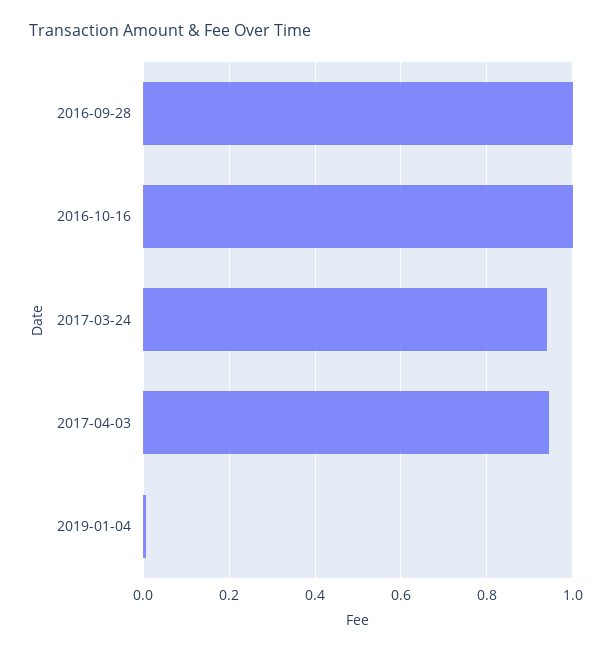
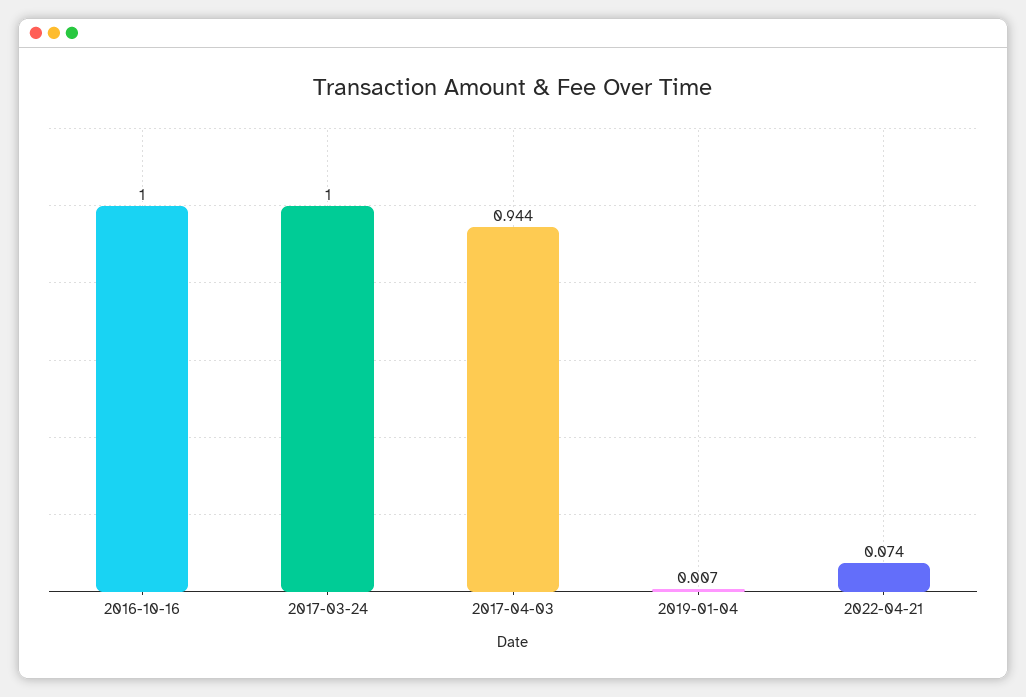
2016-09-28: 1 -> none
2017-03-24: 0.94 -> 1
2022-04-21: none -> 0.074

